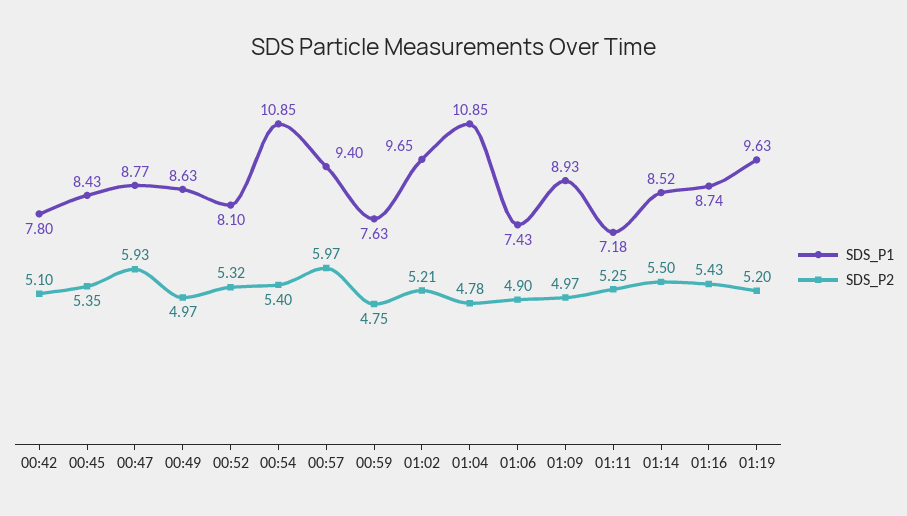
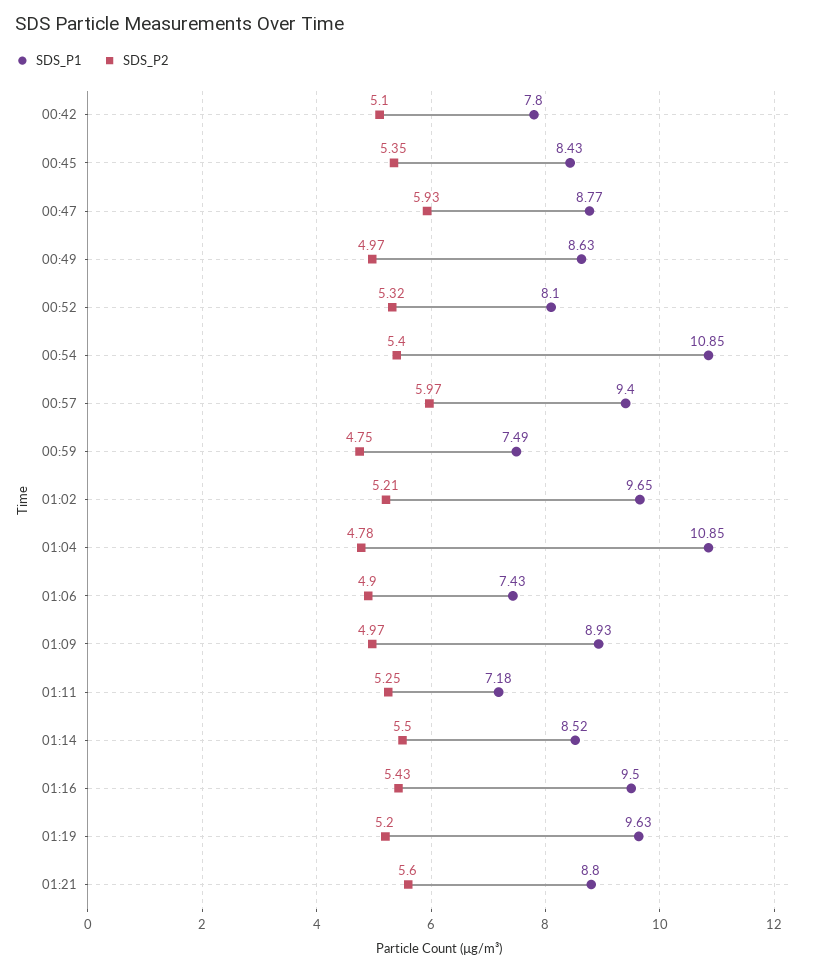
SDS_P1, 00:59: 7.63 -> 7.49
SDS_P1, 01:16: 8.74 -> 9.5
SDS_P1, 01:21: none -> 8.8
SDS_P2, 01:21: none -> 5.6

